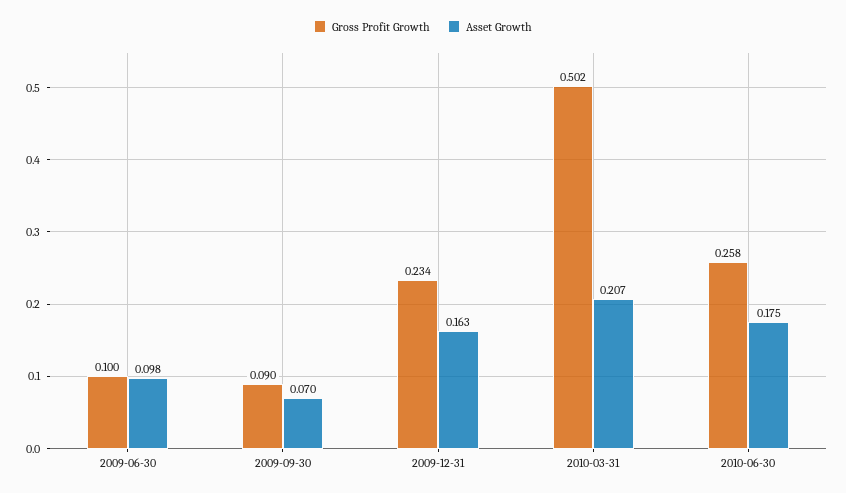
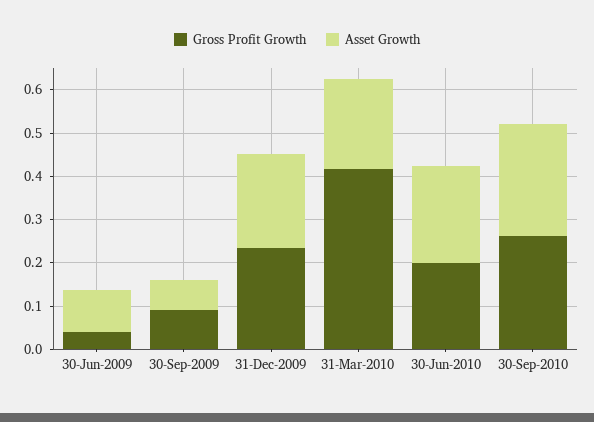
Gross Profit Growth, 2009-06-30: 0.1 -> 0.04
Asset Growth, 2009-12-31: 0.163 -> 0.22
Gross Profit Growth, 2010-03-31: 0.502 -> 0.42
Gross Profit Growth, 2010-06-30: 0.258 -> 0.2
Asset Growth, 2010-06-30: 0.175 -> 0.22
Gross Profit Growth, 30-Sep-2010: none -> 0.26
Asset Growth, 30-Sep-2010: none -> 0.26

